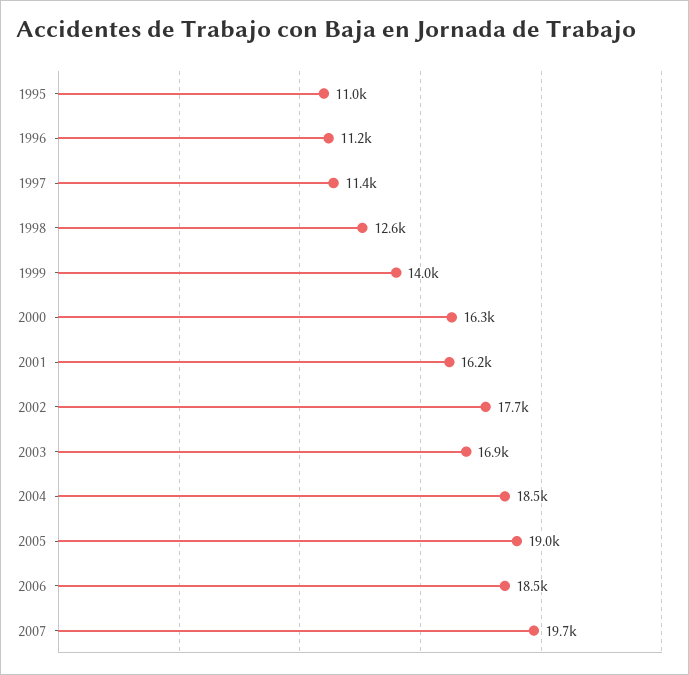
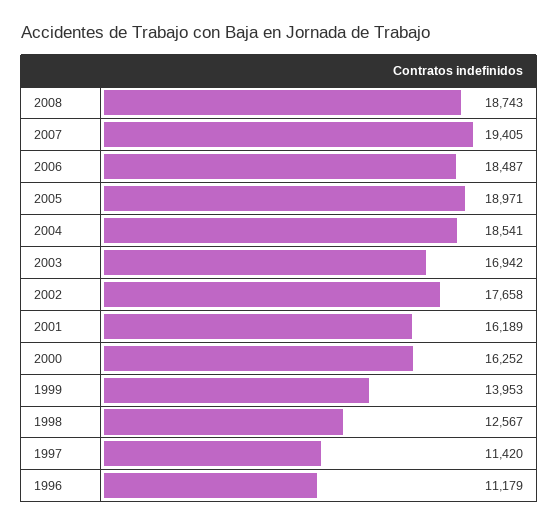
1995: 11000 -> none
2007: 19700 -> 19405
2008: none -> 18743

